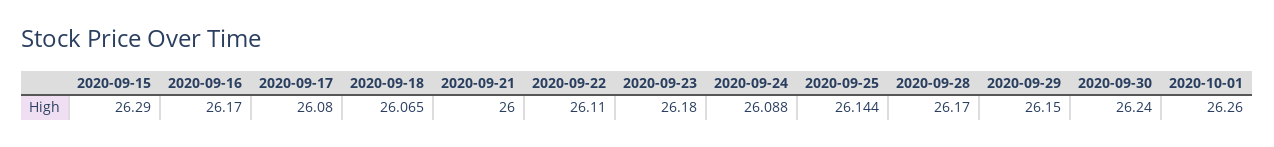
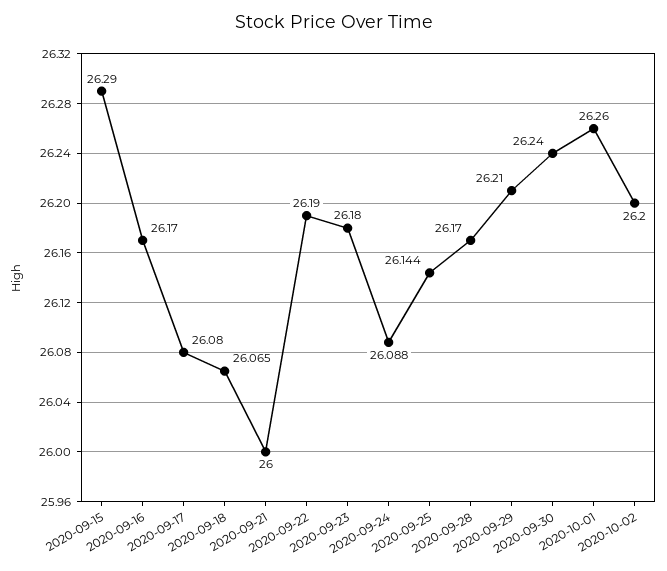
2020-09-22: 26.11 -> 26.19
2020-09-29: 26.15 -> 26.21
2020-10-02: none -> 26.2

